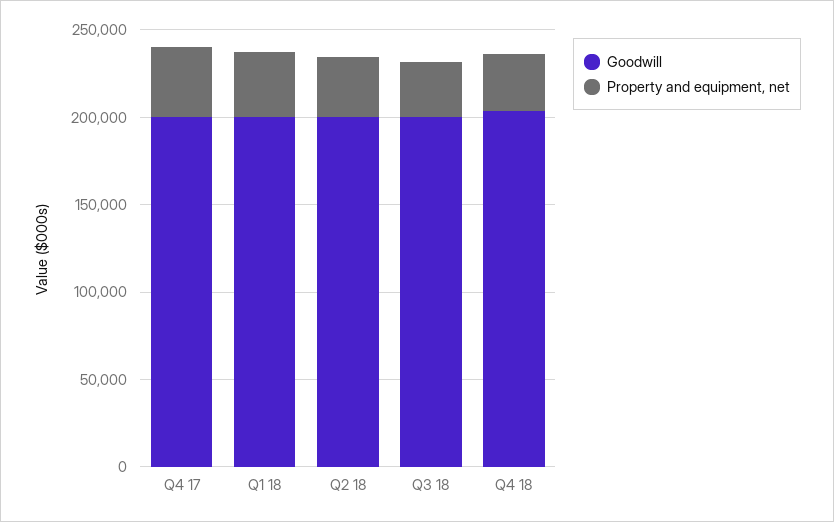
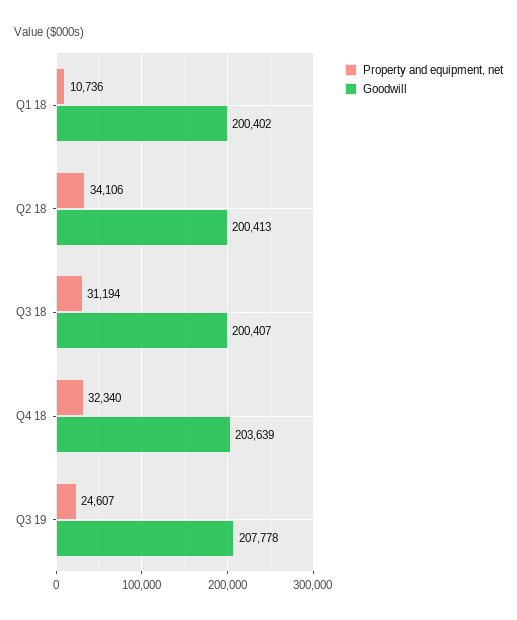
Goodwill, Q4 17: 200000 -> none
Property and equipment, net, Q4 17: 40000 -> none
Property and equipment, net, Q1 18: 40000 -> 10736
Property and equipment, net, Q3 19: none -> 24607
Goodwill, Q3 19: none -> 207778

